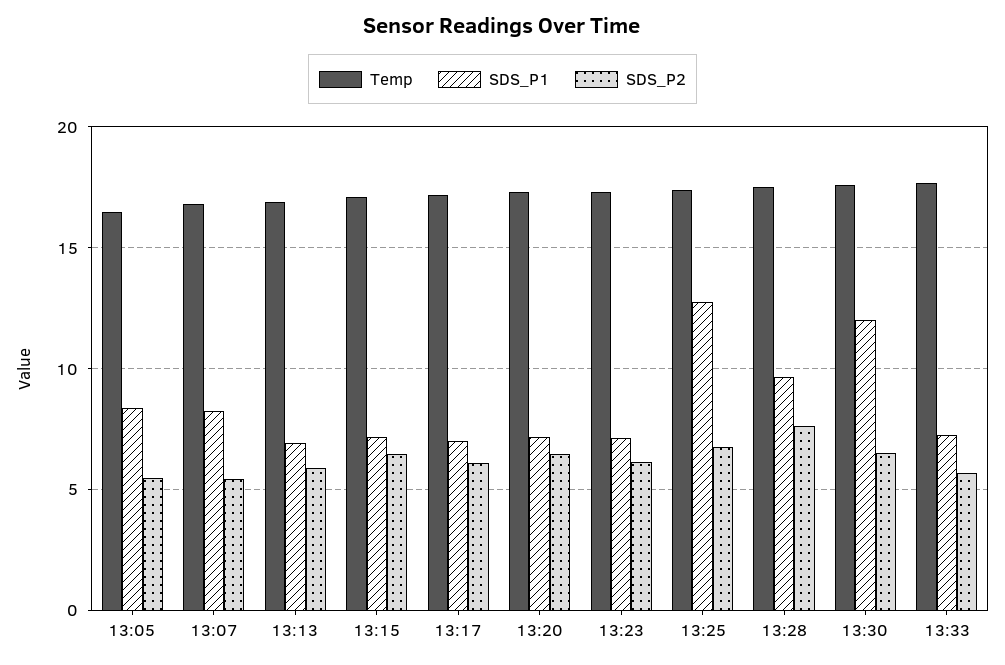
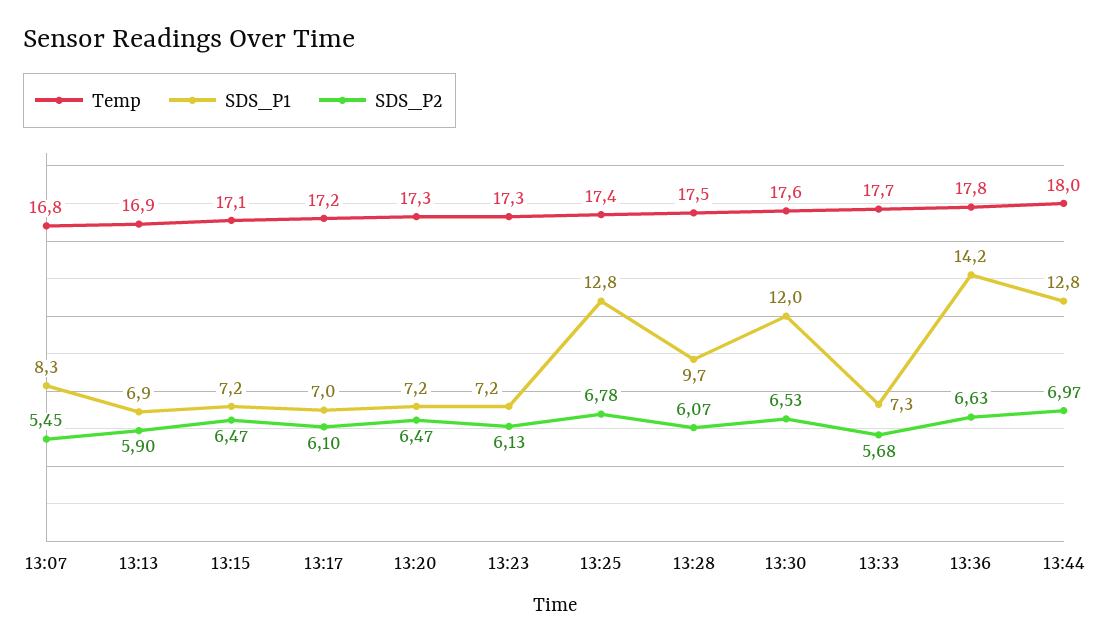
Temp, 13:05: 16.5 -> none
SDS_P1, 13:05: 8.5 -> none
SDS_P2, 13:05: 5.5 -> none
SDS_P2, 13:28: 7.5 -> 6.07
Temp, 13:36: none -> 17.8
SDS_P1, 13:36: none -> 14.2
SDS_P2, 13:36: none -> 6.63
Temp, 13:44: none -> 18
SDS_P1, 13:44: none -> 12.8
SDS_P2, 13:44: none -> 6.97

